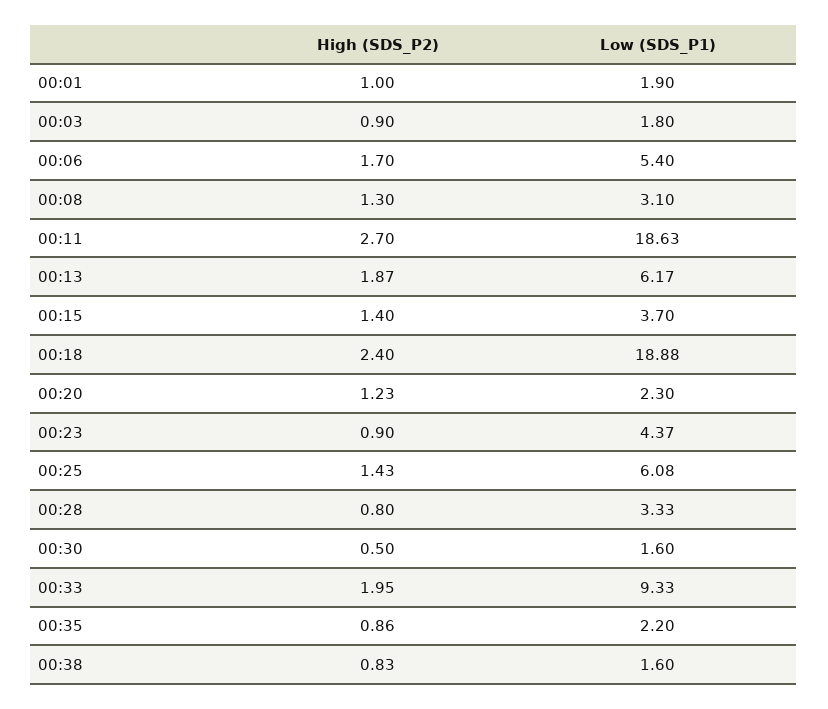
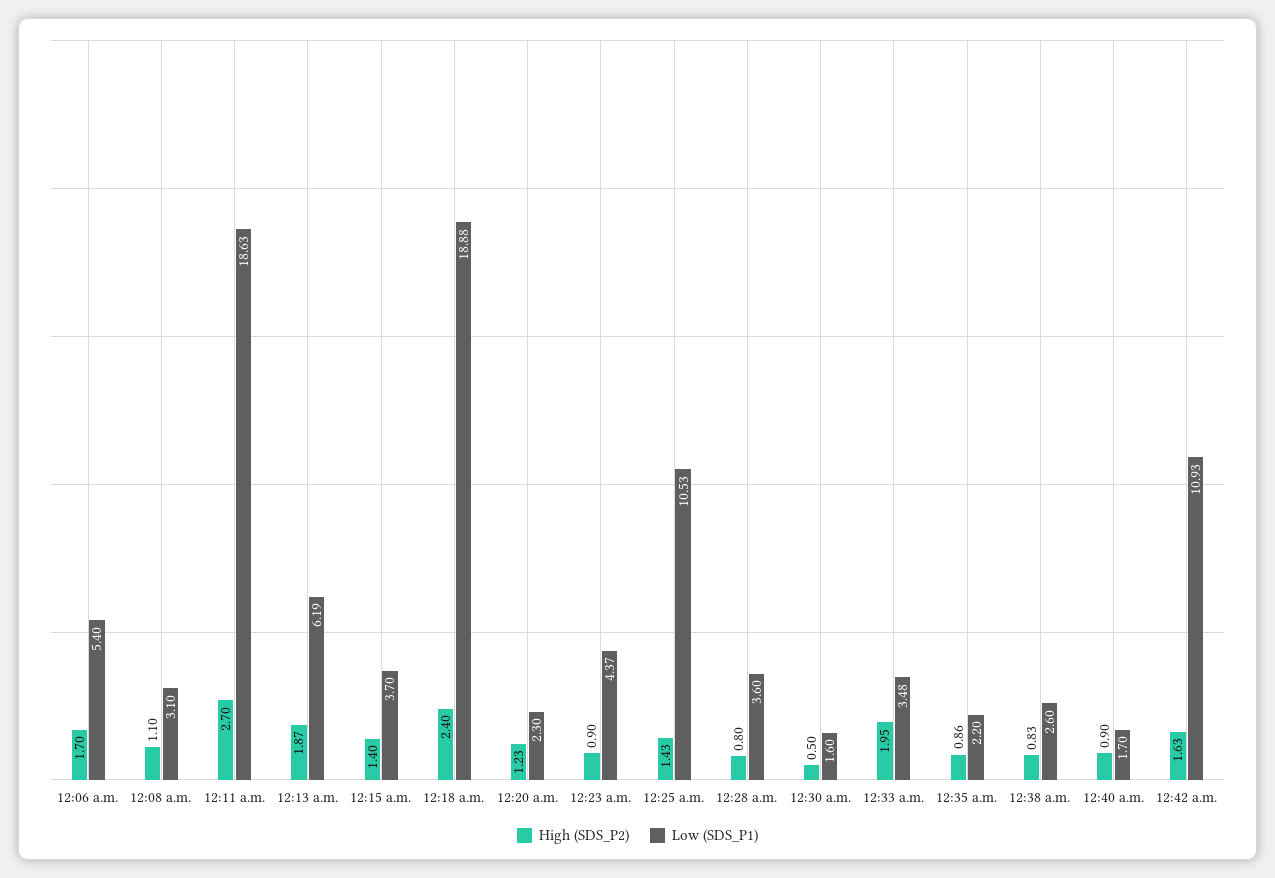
High (SDS_P2), 00:01: 1 -> none
Low (SDS_P1), 00:01: 1.9 -> none
High (SDS_P2), 00:03: 0.9 -> none
Low (SDS_P1), 00:03: 1.8 -> none
High (SDS_P2), 00:08: 1.3 -> 1.1
Low (SDS_P1), 00:13: 6.17 -> 6.19
Low (SDS_P1), 00:25: 6.08 -> 10.53
Low (SDS_P1), 00:28: 3.33 -> 3.6
Low (SDS_P1), 00:33: 9.33 -> 3.48
Low (SDS_P1), 00:38: 1.6 -> 2.6
High (SDS_P2), 12:40 a.m.: none -> 0.9
Low (SDS_P1), 12:40 a.m.: none -> 1.7
High (SDS_P2), 12:42 a.m.: none -> 1.63
Low (SDS_P1), 12:42 a.m.: none -> 10.93

